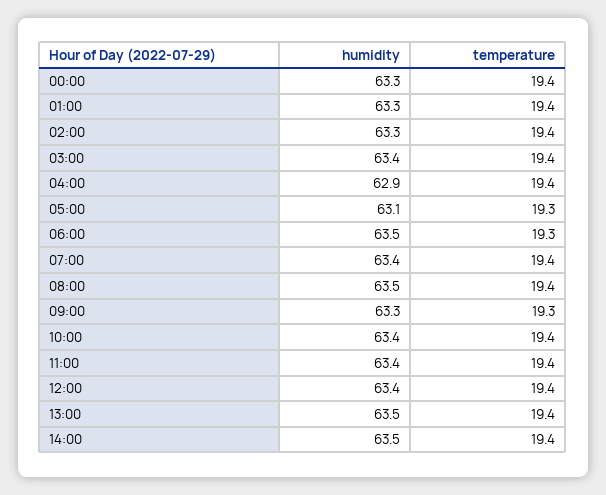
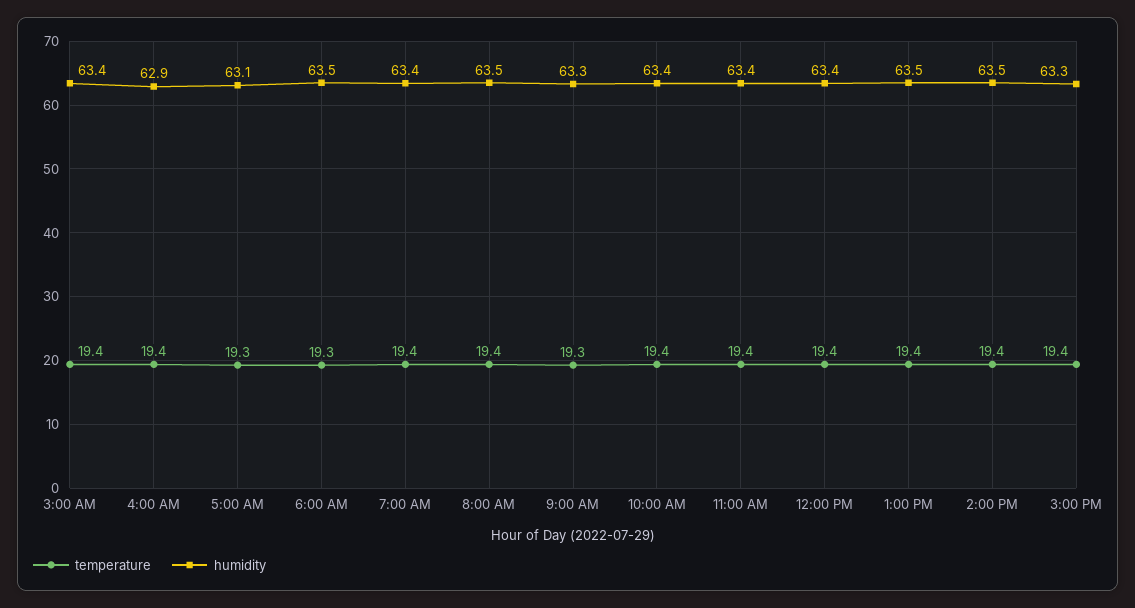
humidity, 00:00: 63.3 -> none
temperature, 00:00: 19.4 -> none
humidity, 01:00: 63.3 -> none
temperature, 01:00: 19.4 -> none
humidity, 02:00: 63.3 -> none
temperature, 02:00: 19.4 -> none
temperature, 3:00 PM: none -> 19.4
humidity, 3:00 PM: none -> 63.3

